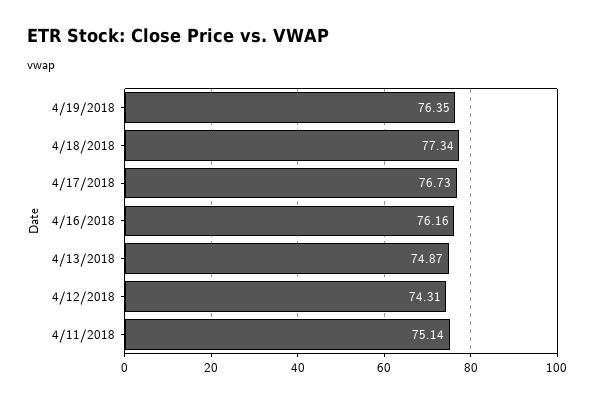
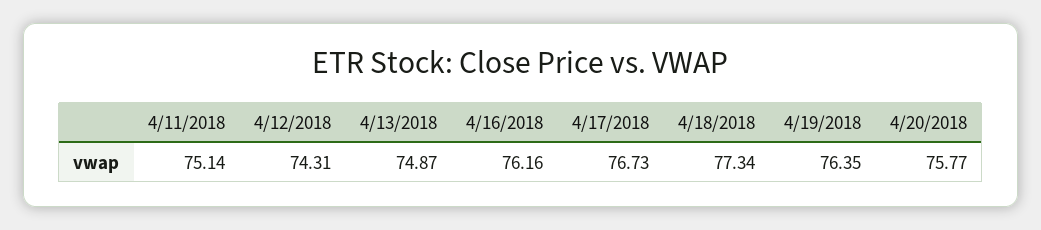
4/20/2018: none -> 75.77

